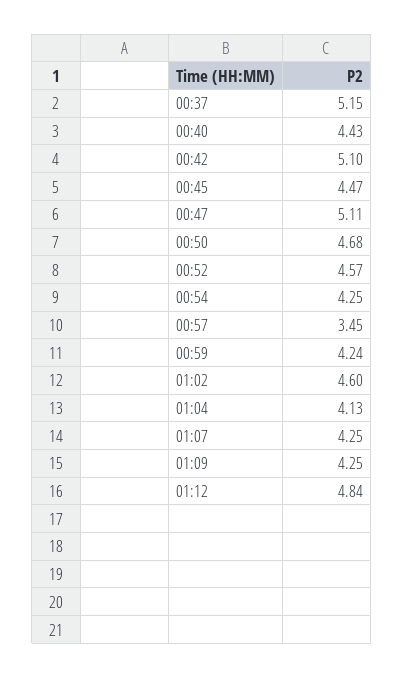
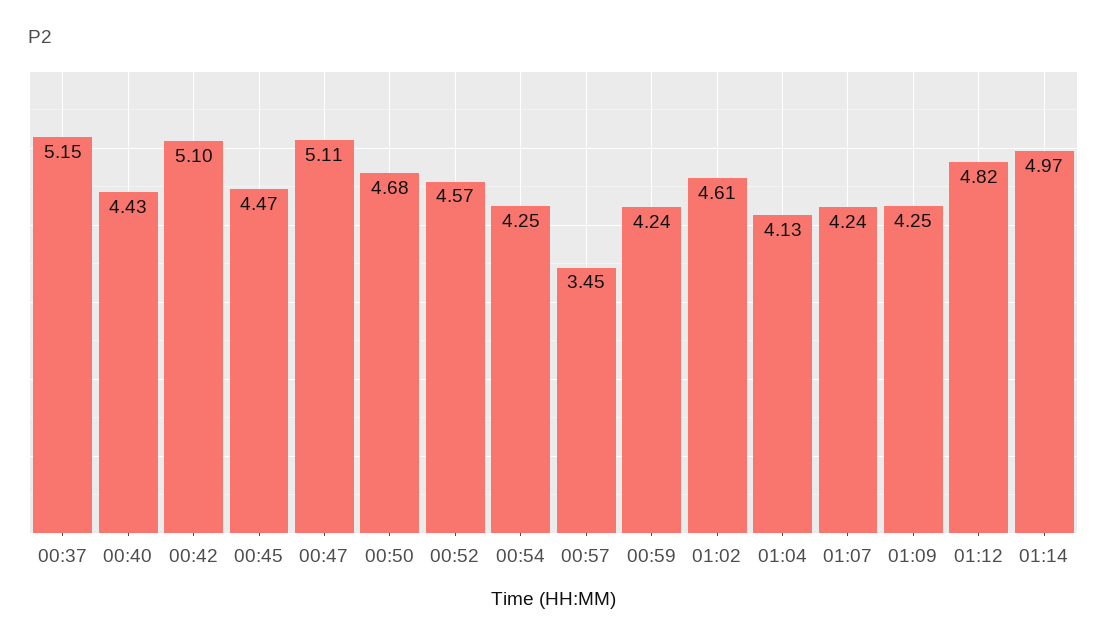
01:02: 4.6 -> 4.61
01:07: 4.25 -> 4.24
01:12: 4.84 -> 4.82
01:14: none -> 4.97

